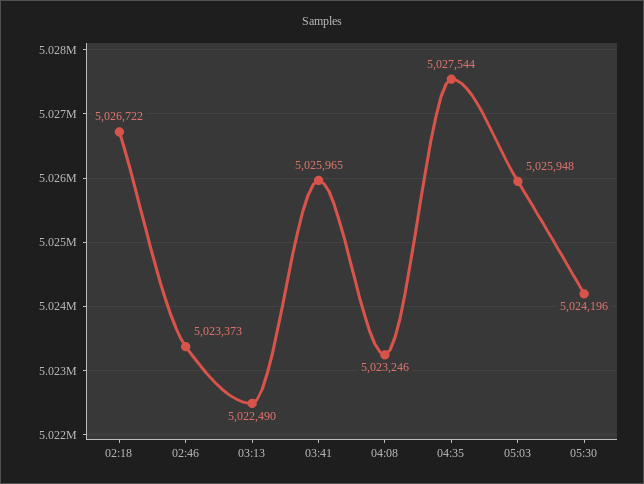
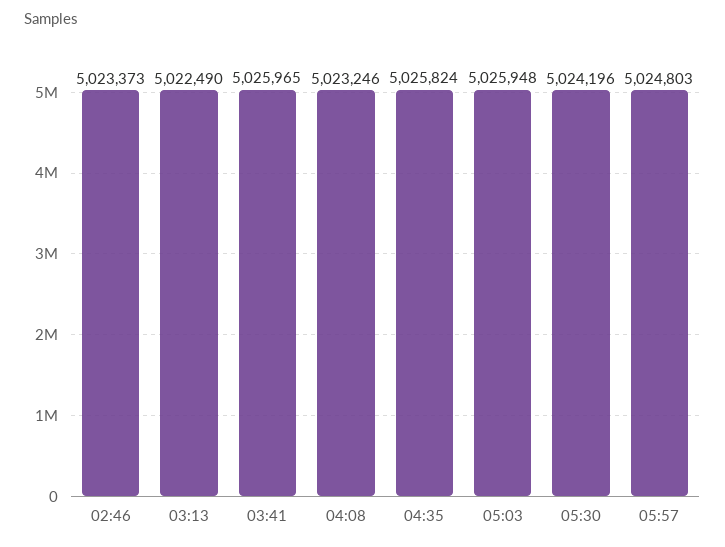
02:18: 5026722 -> none
04:35: 5027544 -> 5025824
05:57: none -> 5024803

